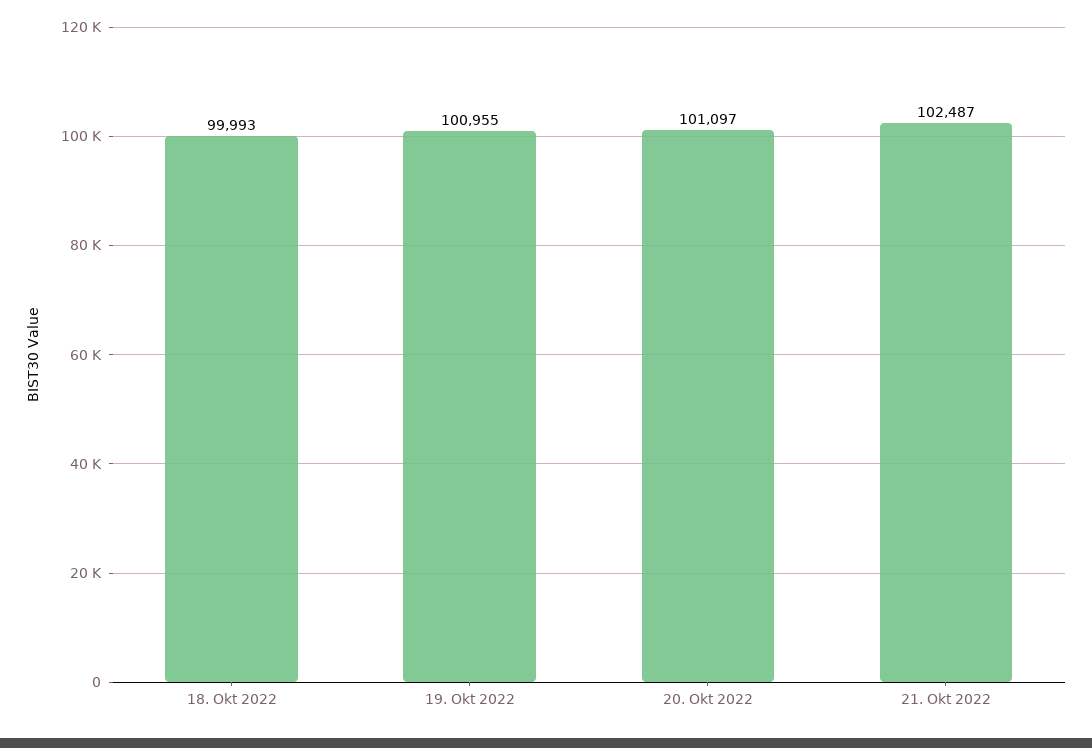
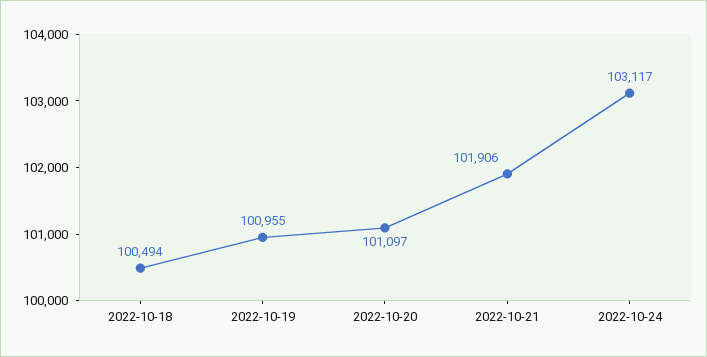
18. Okt 2022: 99993 -> 100494
21. Okt 2022: 102487 -> 101906
2022-10-24: none -> 103117

